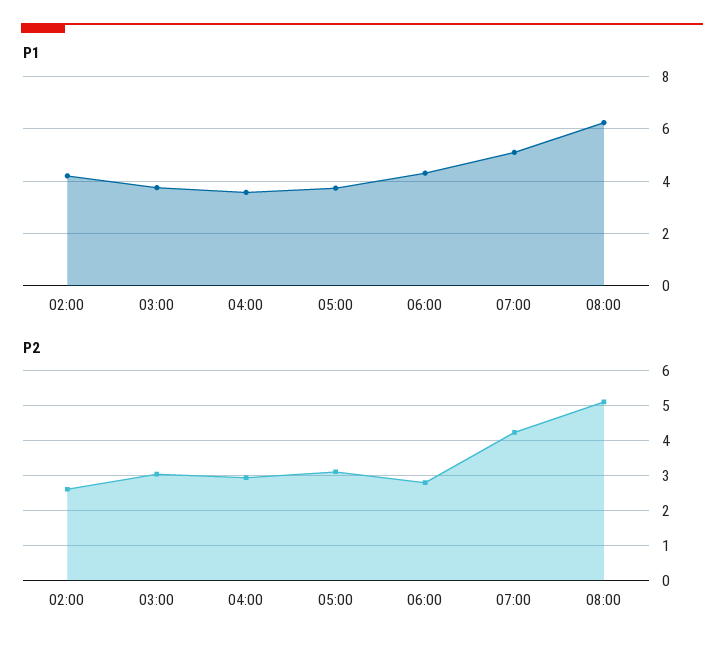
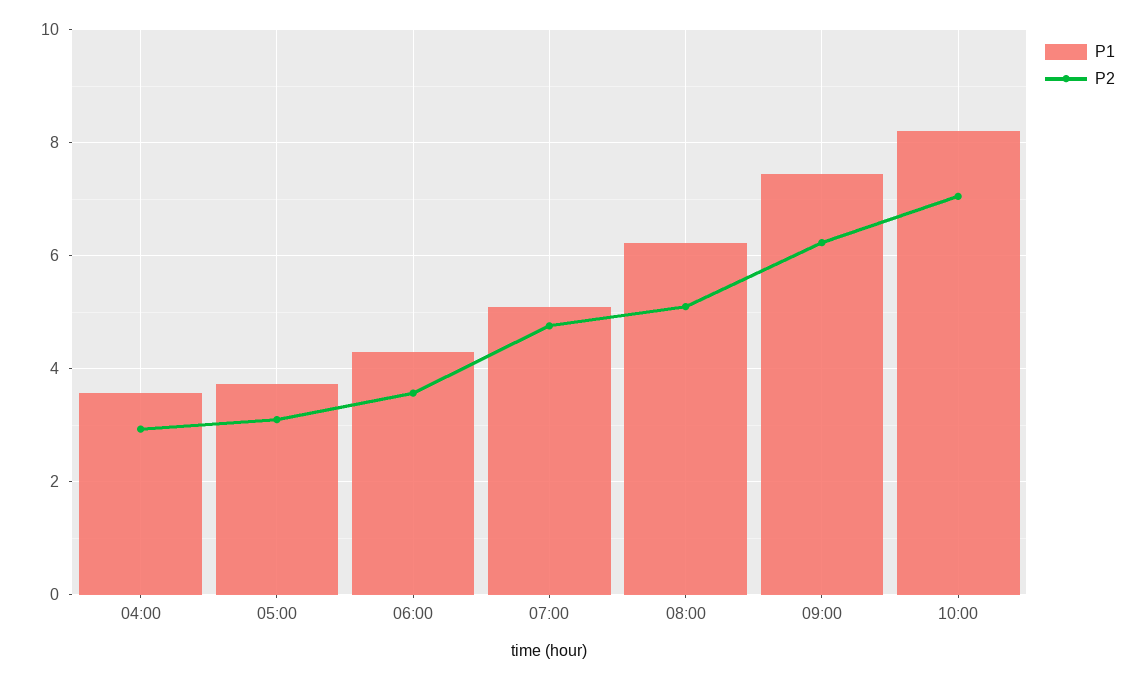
P1, 02:00: 4.25 -> none
P1, 03:00: 3.75 -> none
P2, 02:00: 2.6 -> none
P2, 03:00: 3 -> none
P2, 06:00: 2.8 -> 3.6
P2, 07:00: 4.2 -> 4.8
P1, 09:00: none -> 7.4
P2, 09:00: none -> 6.2
P1, 10:00: none -> 8.2
P2, 10:00: none -> 7

